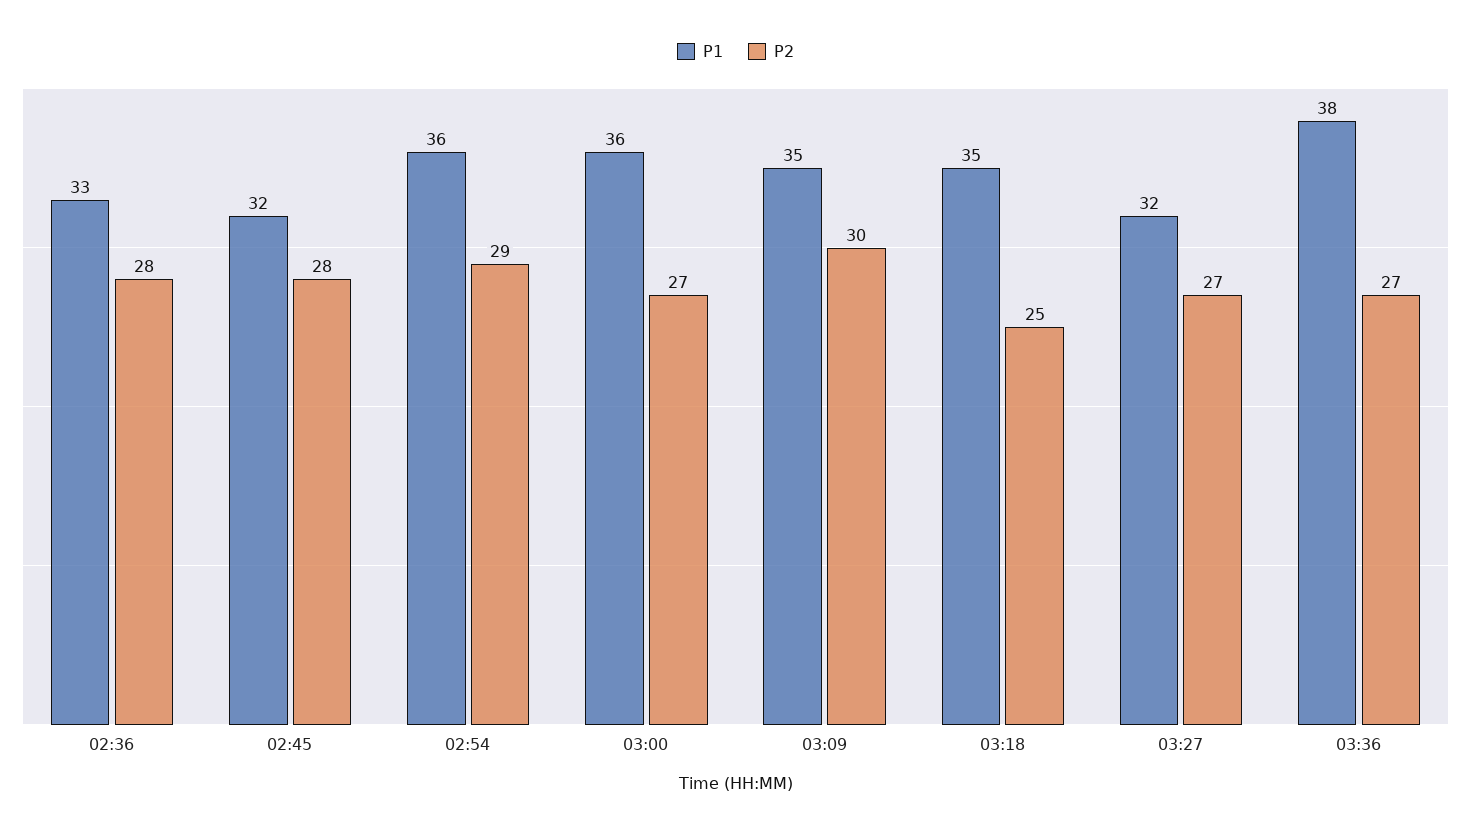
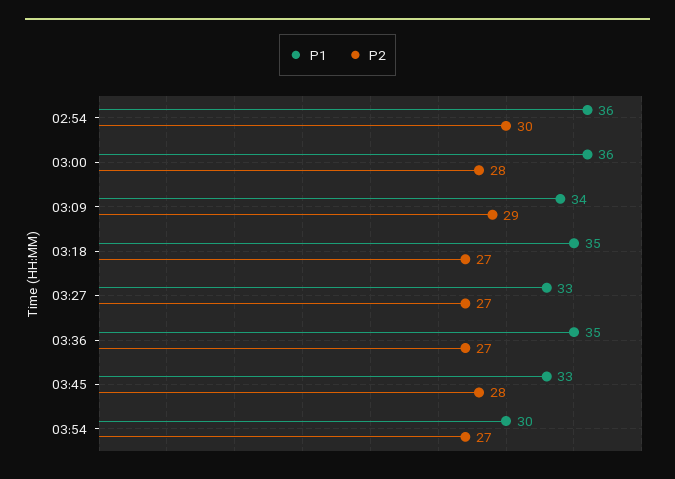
P1, 02:36: 33 -> none
P2, 02:36: 28 -> none
P1, 02:45: 32 -> none
P2, 02:45: 28 -> none
P2, 02:54: 29 -> 30
P2, 03:00: 27 -> 28
P1, 03:09: 35 -> 34
P2, 03:09: 30 -> 29
P2, 03:18: 25 -> 27
P1, 03:27: 32 -> 33
P1, 03:36: 38 -> 35
P1, 03:45: none -> 33
P2, 03:45: none -> 28
P1, 03:54: none -> 30
P2, 03:54: none -> 27

